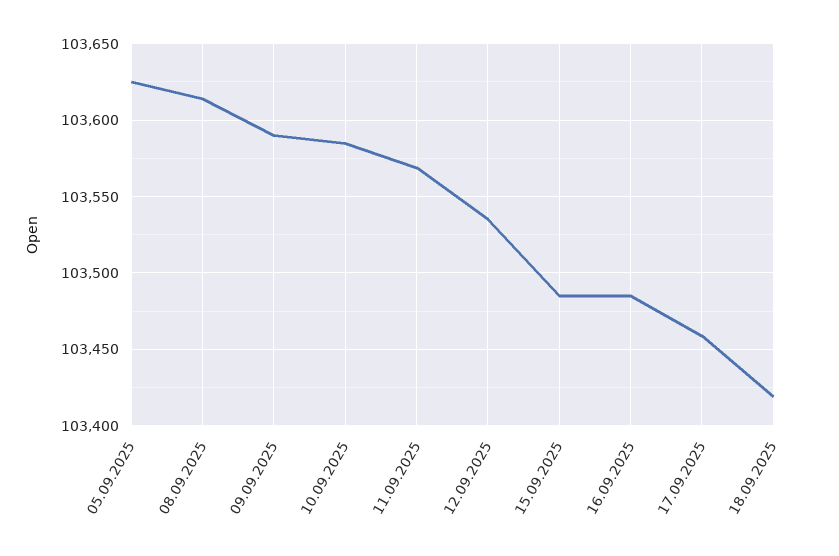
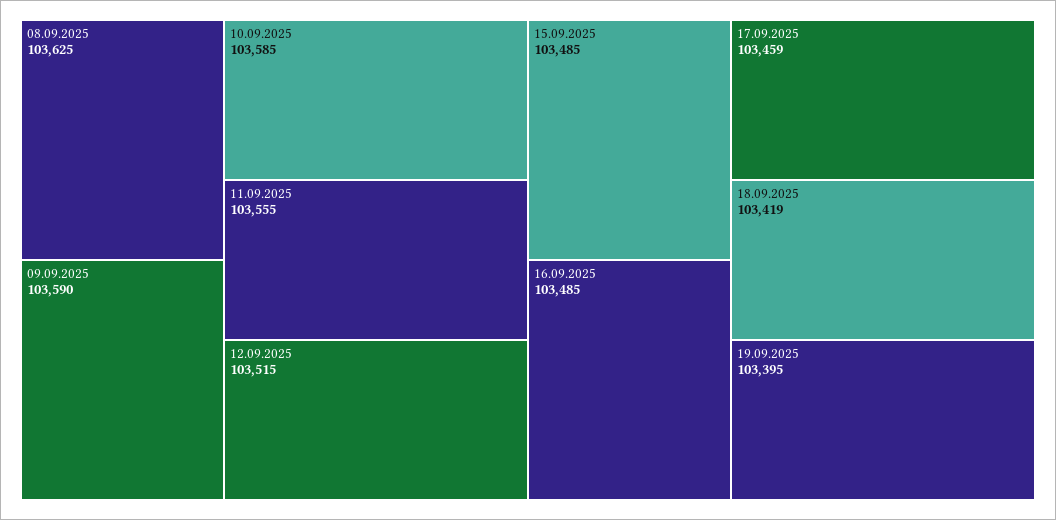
05.09.2025: 103625 -> none
08.09.2025: 103615 -> 103625
11.09.2025: 103570 -> 103555
12.09.2025: 103535 -> 103515
19.09.2025: none -> 103395

